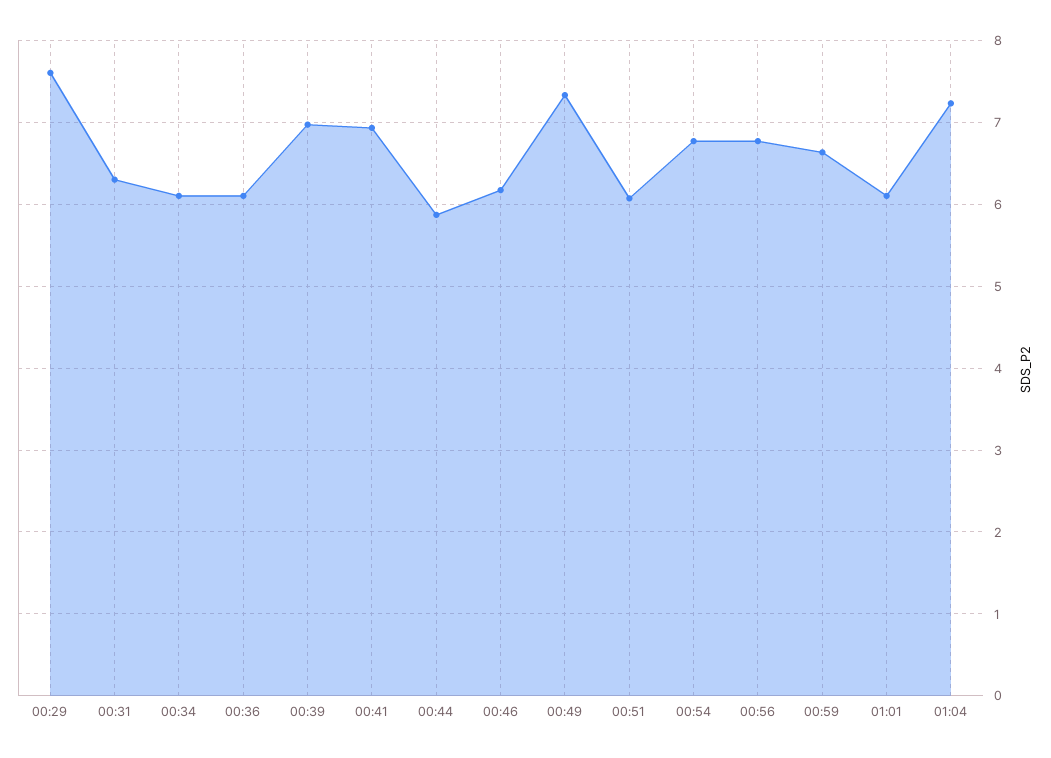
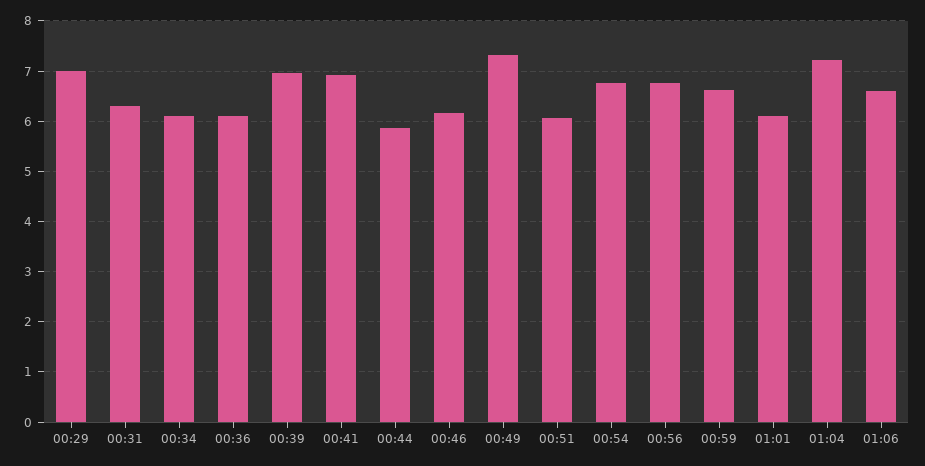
00:29: 7.6 -> 7
01:06: none -> 6.6

